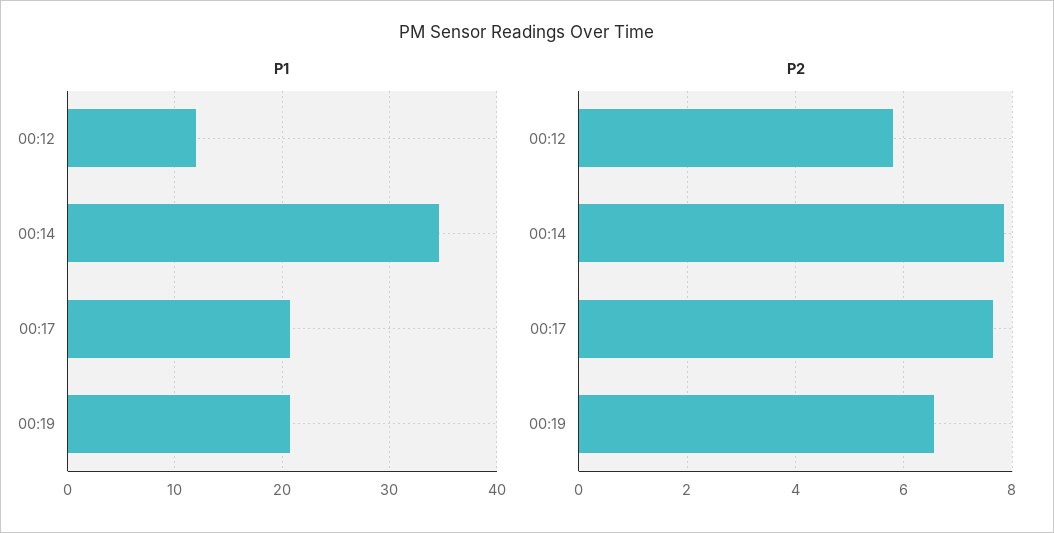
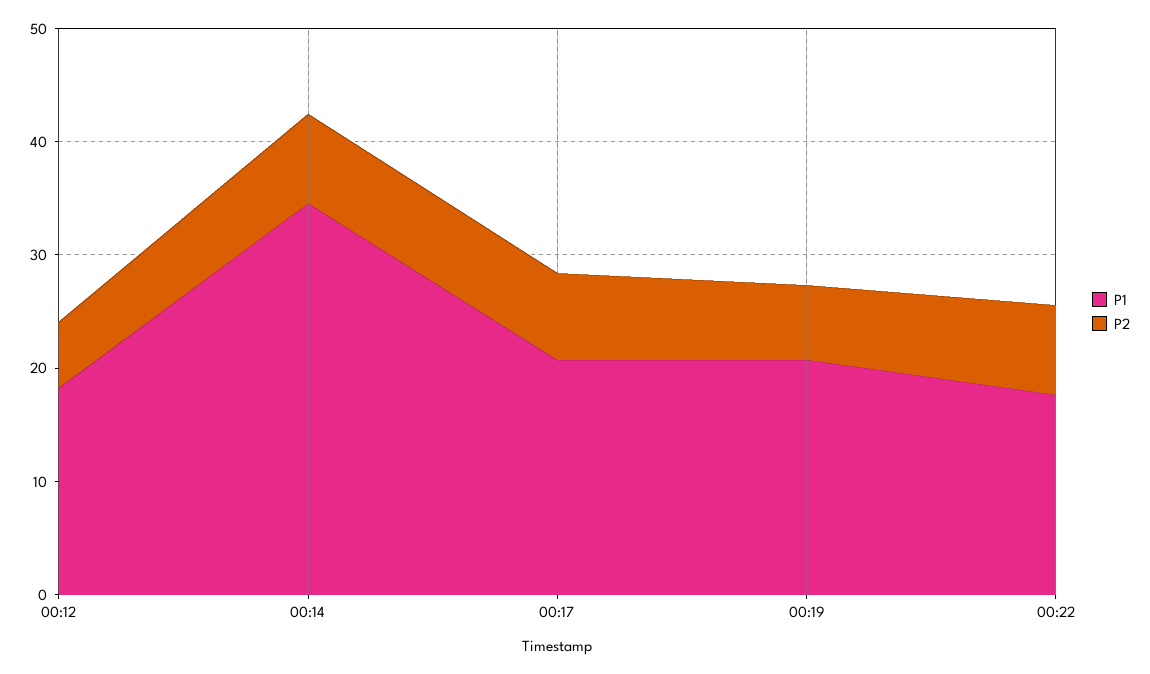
P1, 00:12: 12 -> 18
P1, 00:22: none -> 18
P2, 00:22: none -> 8

